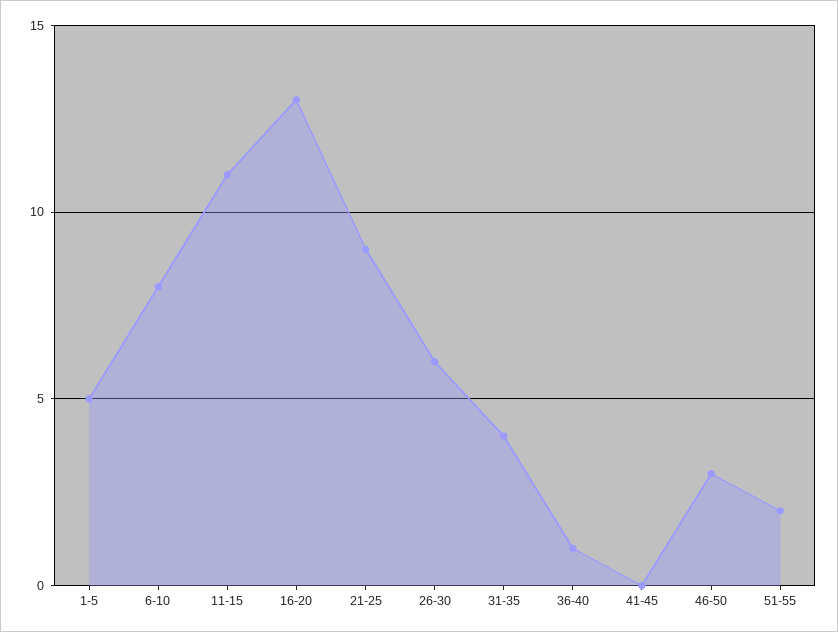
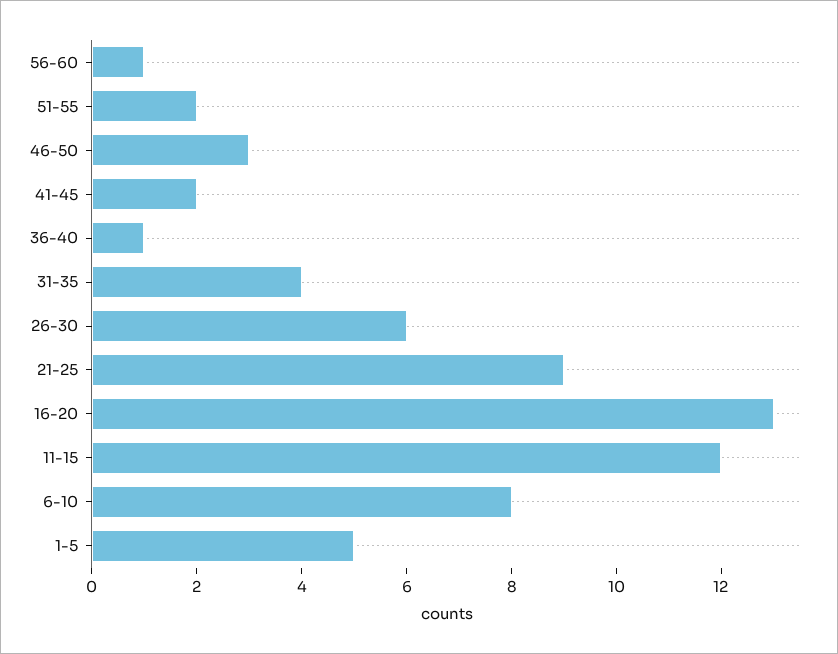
11-15: 11 -> 12
41-45: 0 -> 2
56-60: none -> 1

